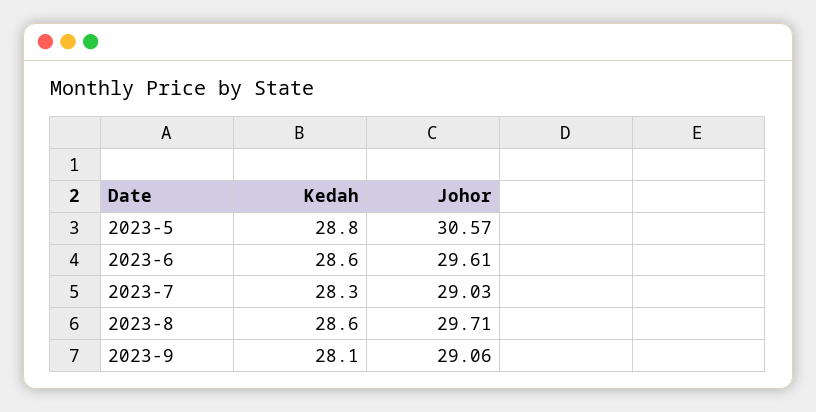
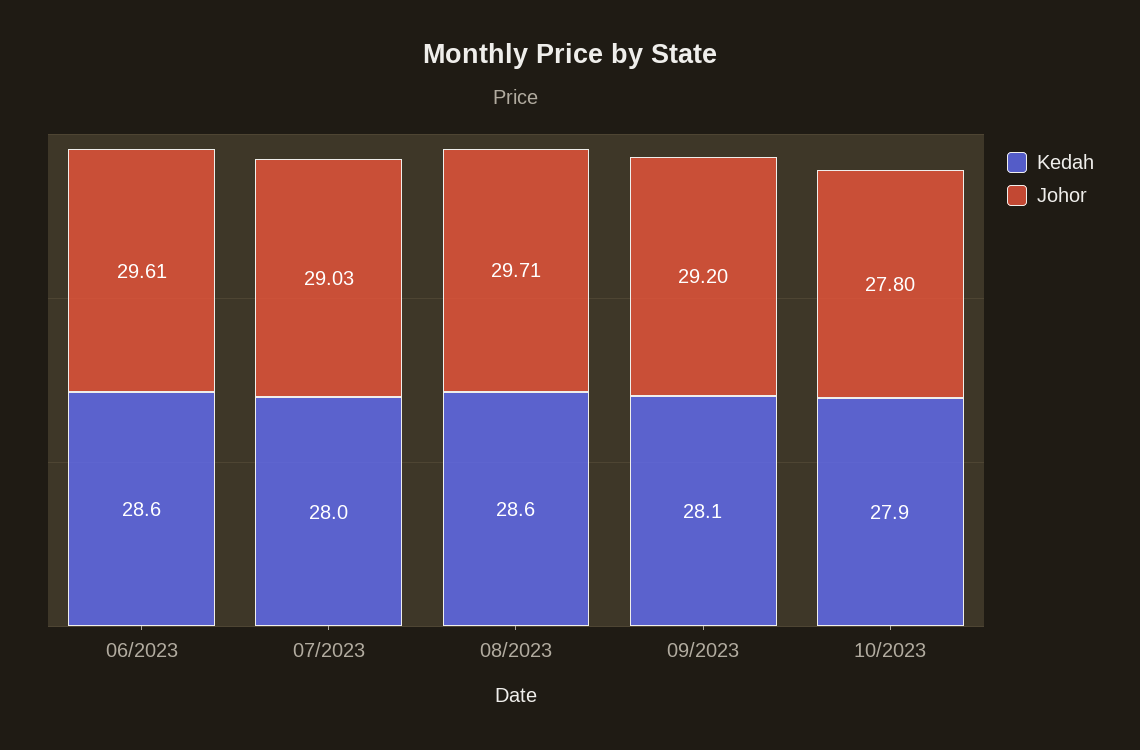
Kedah, 2023-5: 28.8 -> none
Johor, 2023-5: 30.57 -> none
Kedah, 2023-7: 28.3 -> 28
Johor, 2023-9: 29.06 -> 29.2
Kedah, 10/2023: none -> 27.9
Johor, 10/2023: none -> 27.8

